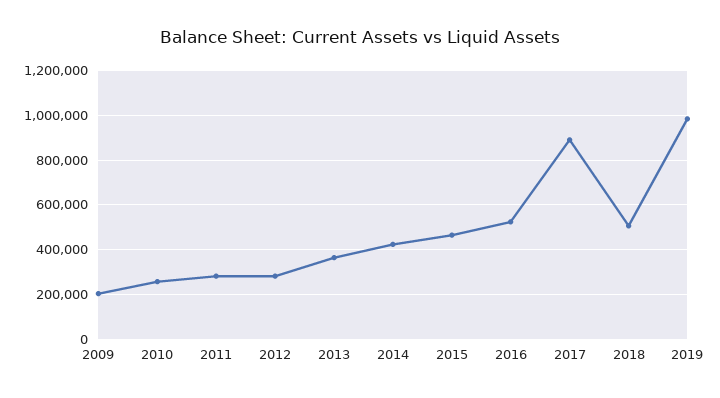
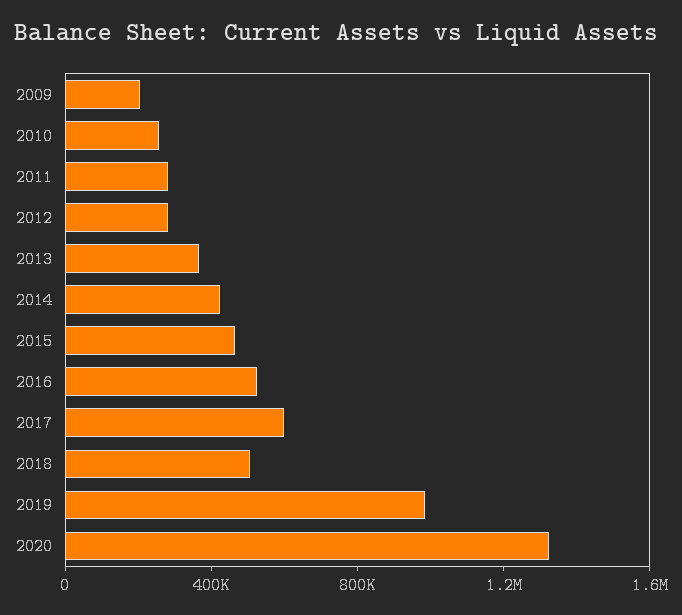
2017: 900000 -> 600000
2020: none -> 1300000

